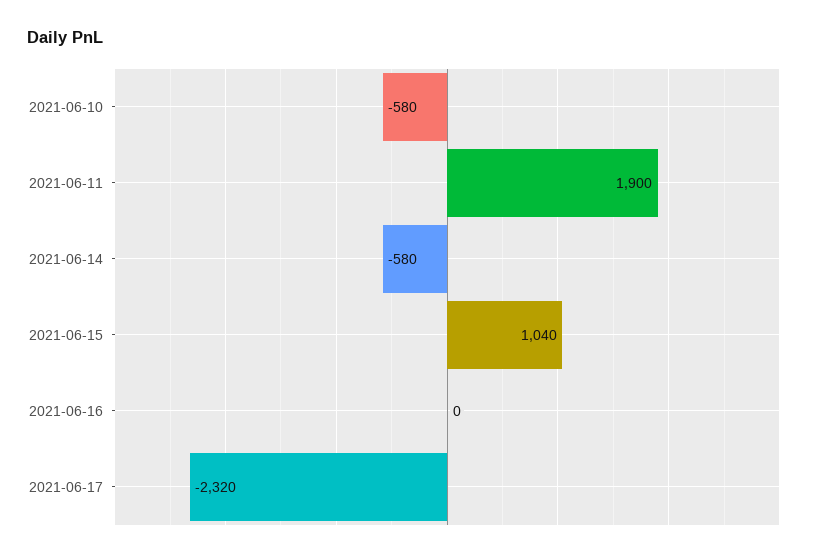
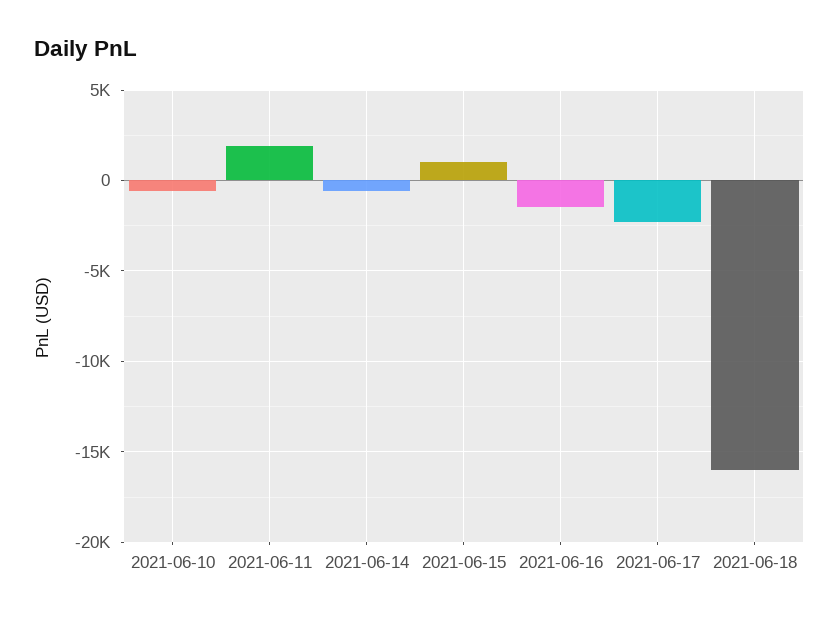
2021-06-16: 0 -> -1500
2021-06-18: none -> -16000

